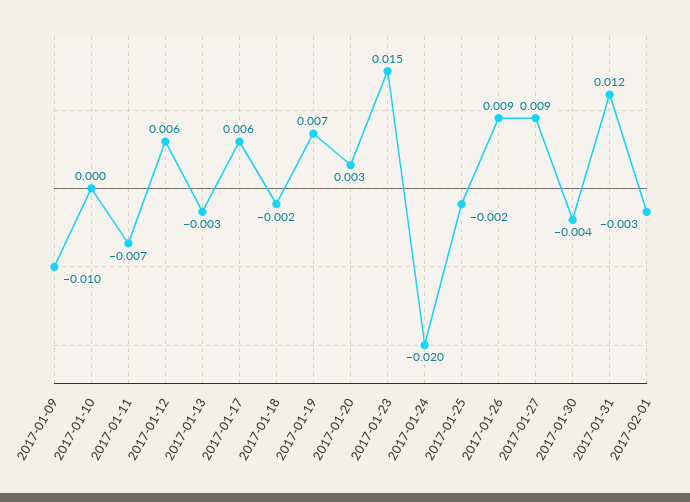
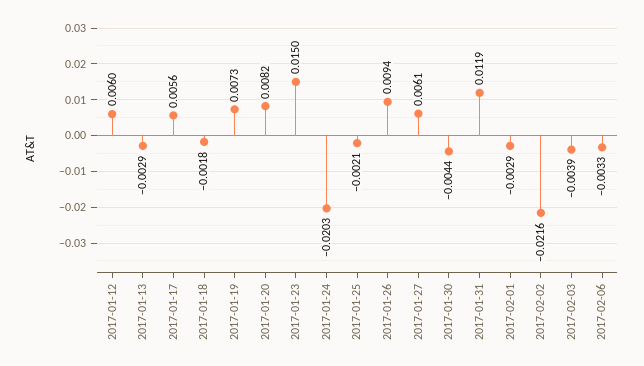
2017-01-09: -0.01 -> none
2017-01-10: 0 -> none
2017-01-11: -0.007 -> none
2017-01-20: 0.003 -> 0.0082
2017-01-27: 0.009 -> 0.0061
2017-02-02: none -> -0.0216
2017-02-03: none -> -0.0039
2017-02-06: none -> -0.0033

